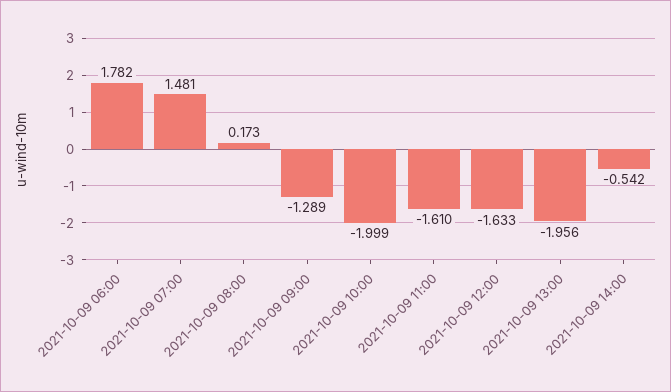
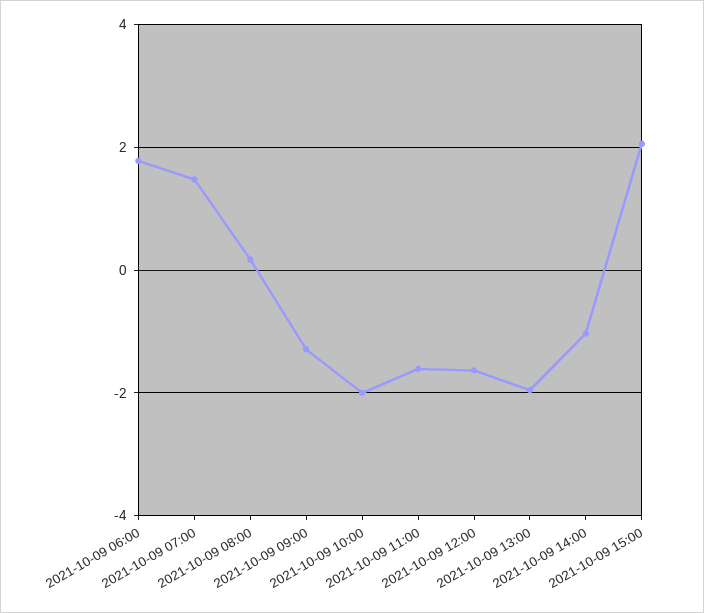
2021-10-09 14:00: -0.542 -> -1
2021-10-09 15:00: none -> 2

